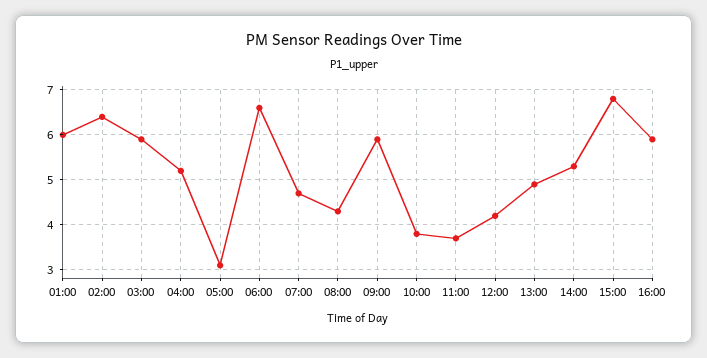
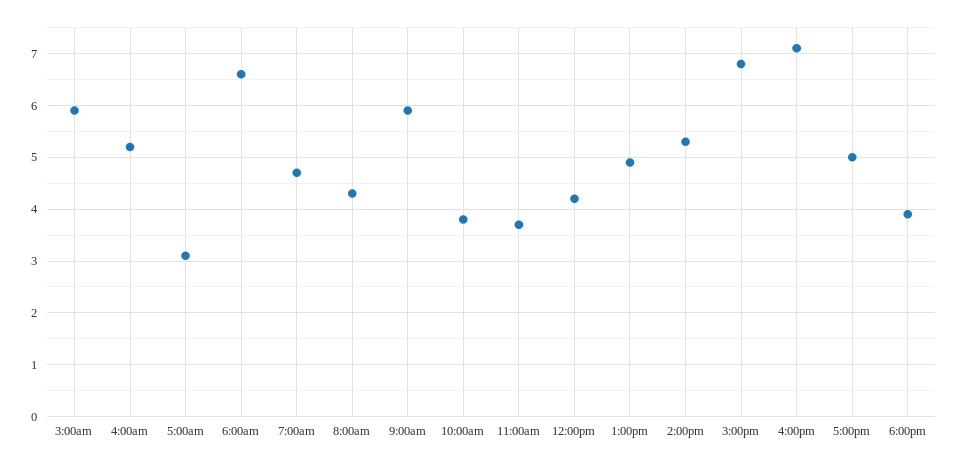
01:00: 6 -> none
02:00: 6.5 -> none
16:00: 6 -> 7
5:00pm: none -> 5
6:00pm: none -> 4

